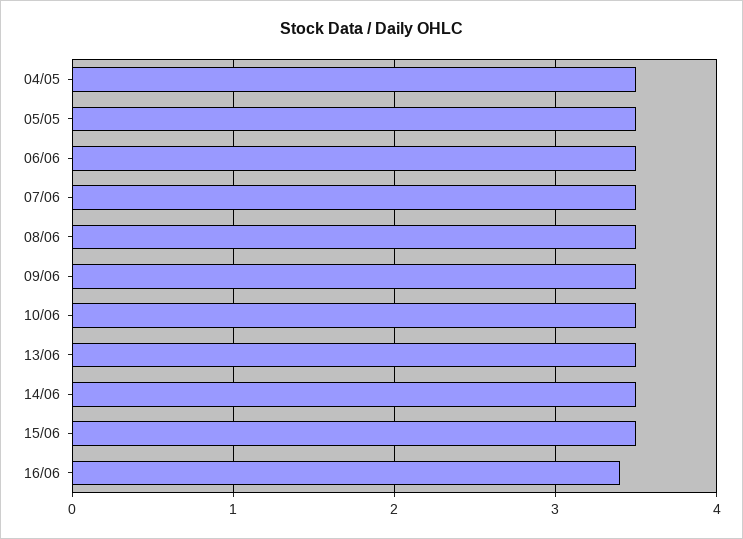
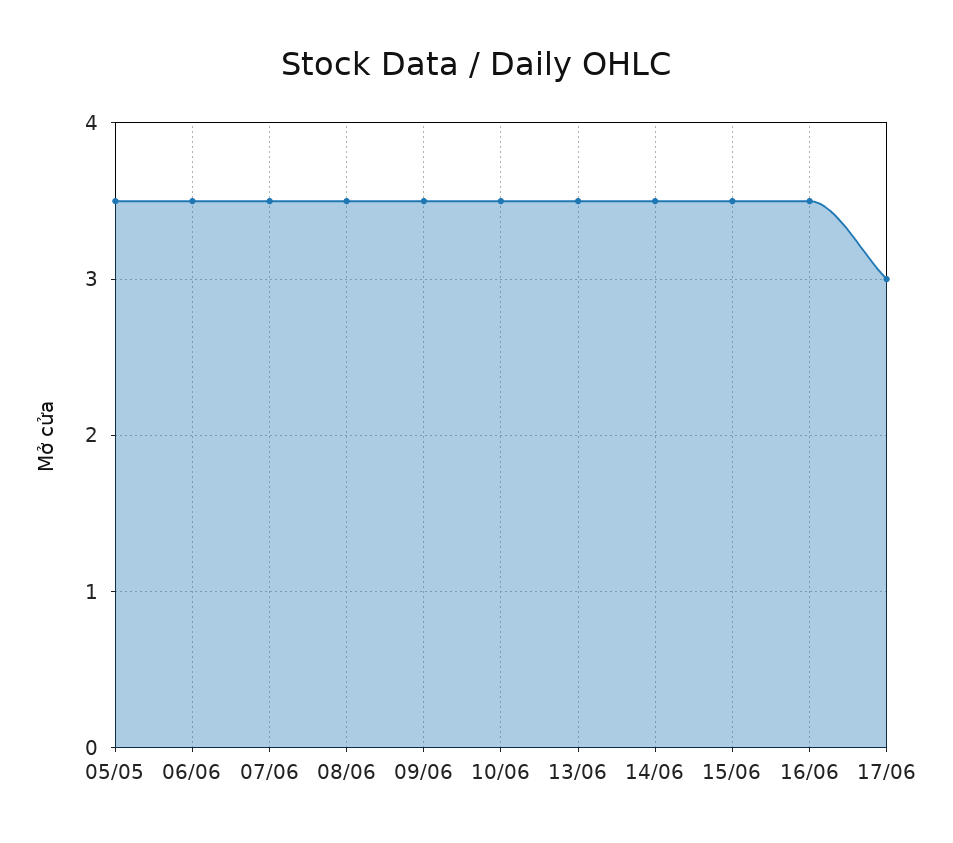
04/05: 3.5 -> none
16/06: 3.4 -> 3.5
17/06: none -> 3

